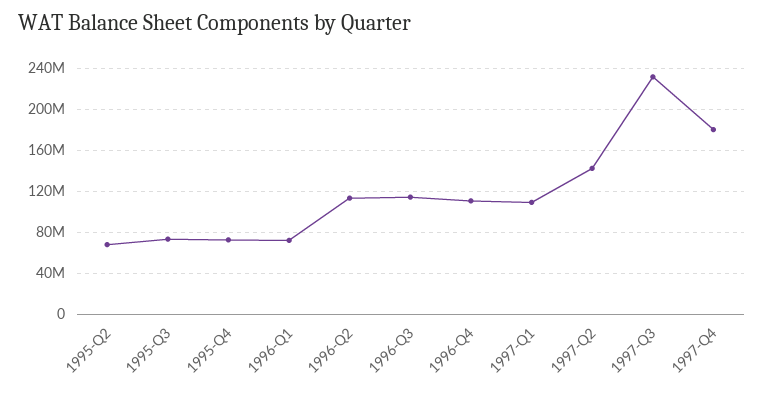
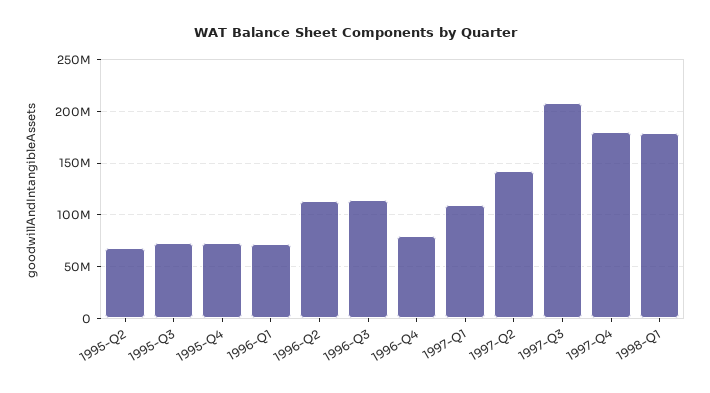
1996-Q4: 110000000 -> 80000000
1997-Q3: 230000000 -> 210000000
1998-Q1: none -> 180000000

